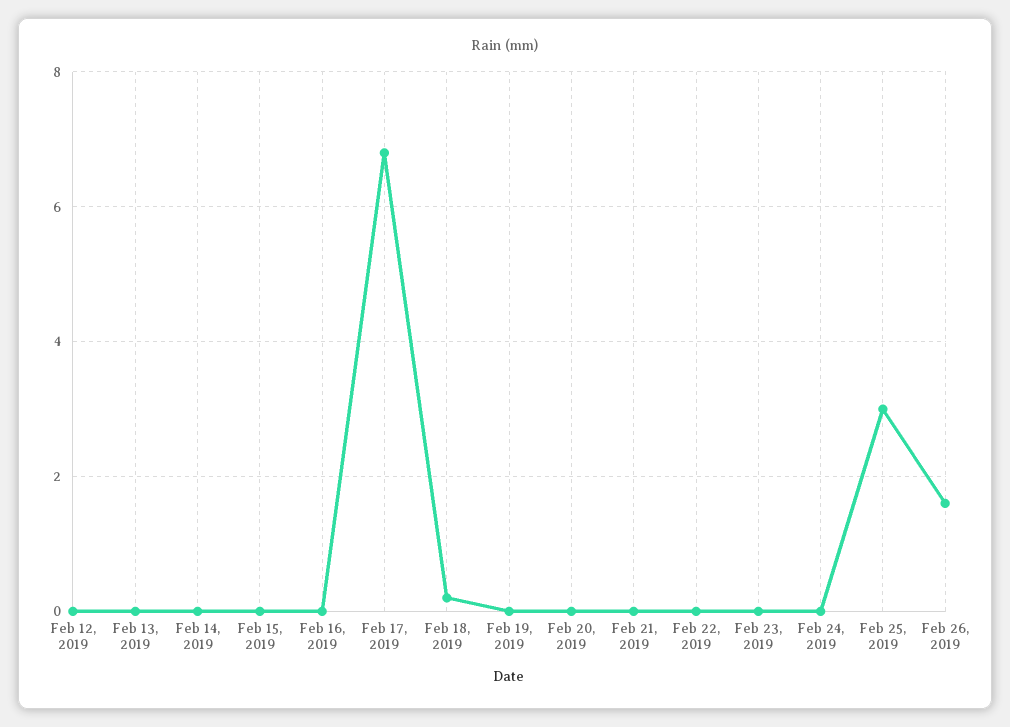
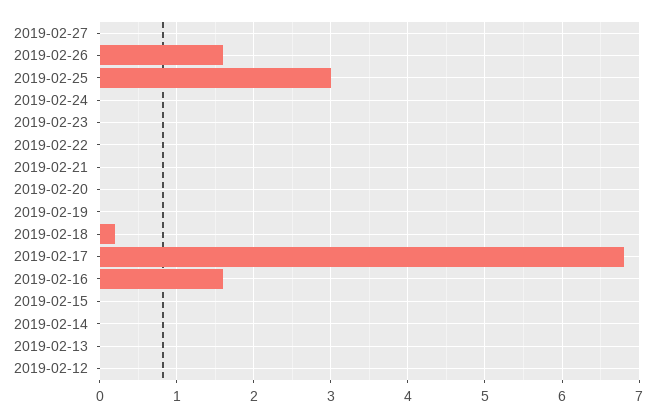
Feb 16, 2019: 0 -> 1.6
2019-02-27: none -> 0

